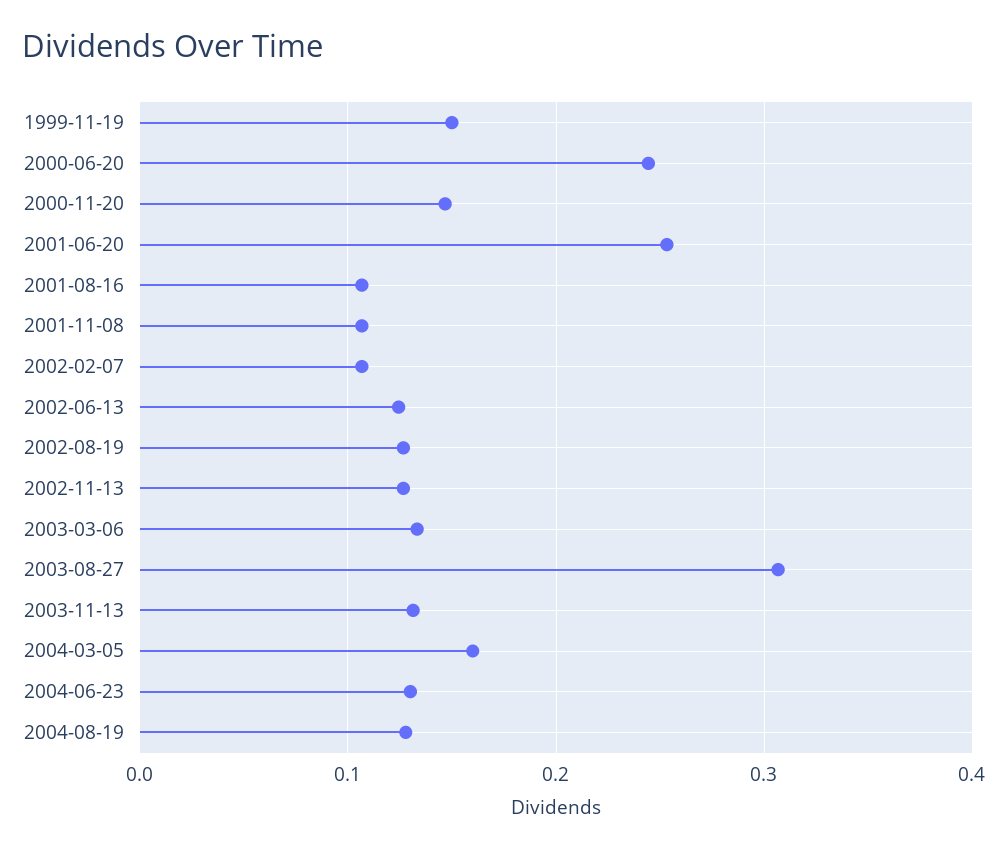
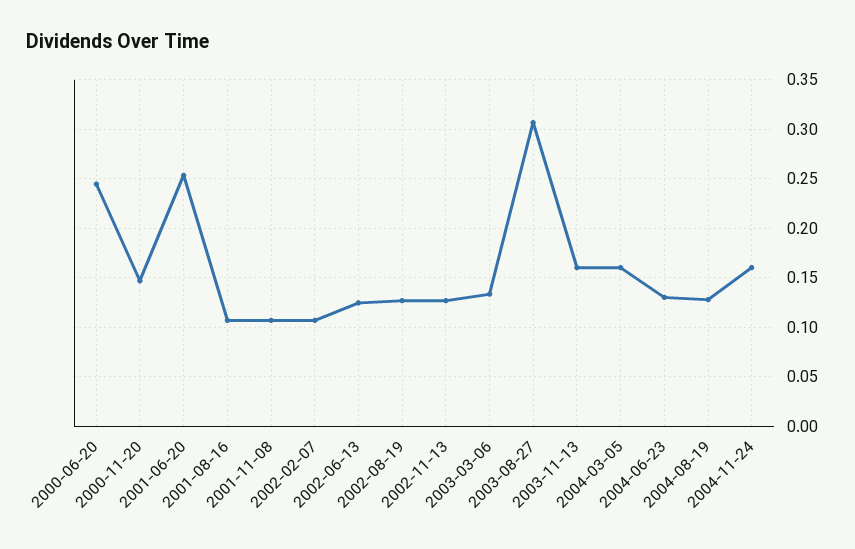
1999-11-19: 0.15 -> none
2003-11-13: 0.13 -> 0.16
2004-11-24: none -> 0.16

